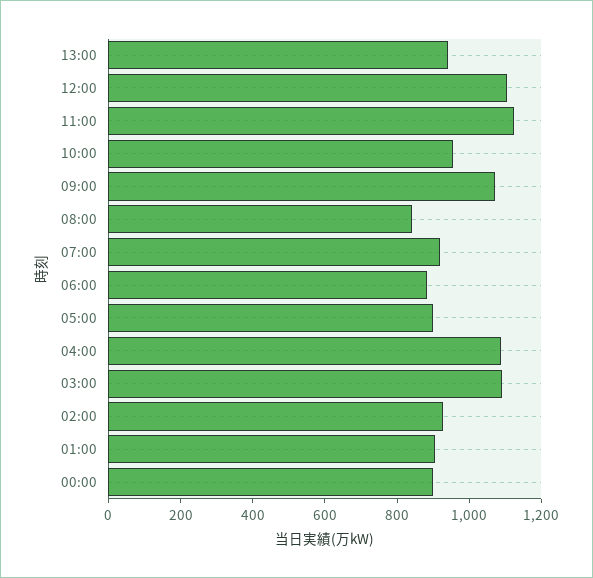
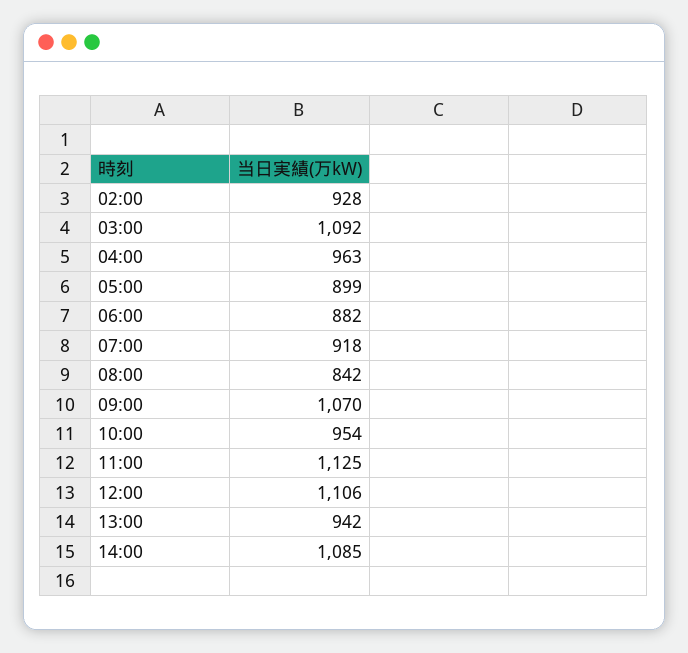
04:00: 1100 -> 963
01:00: 900 -> none
00:00: 900 -> none
14:00: none -> 1085

